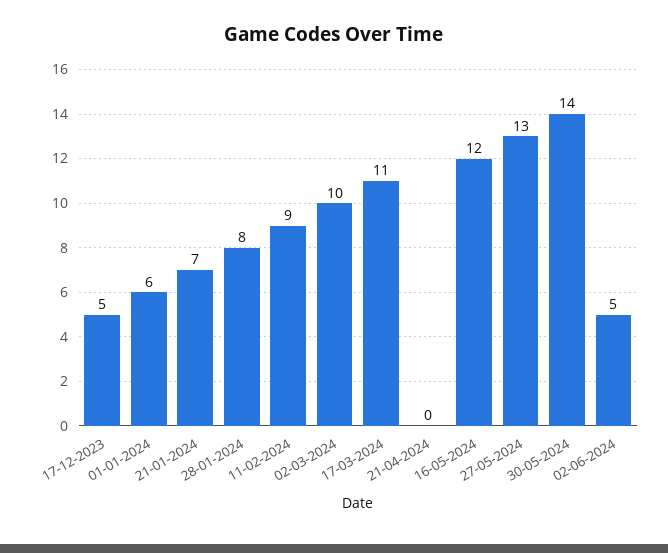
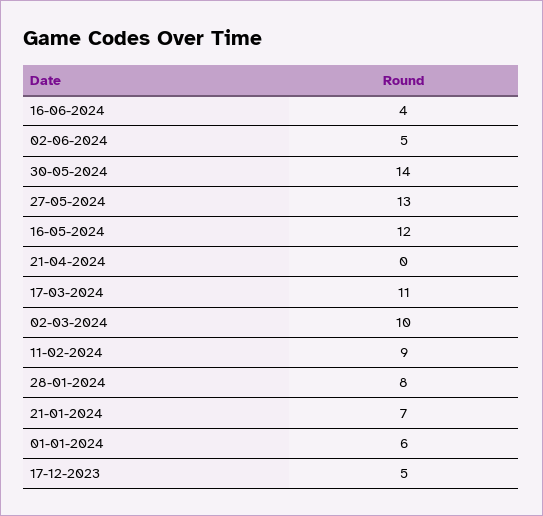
16-06-2024: none -> 4

